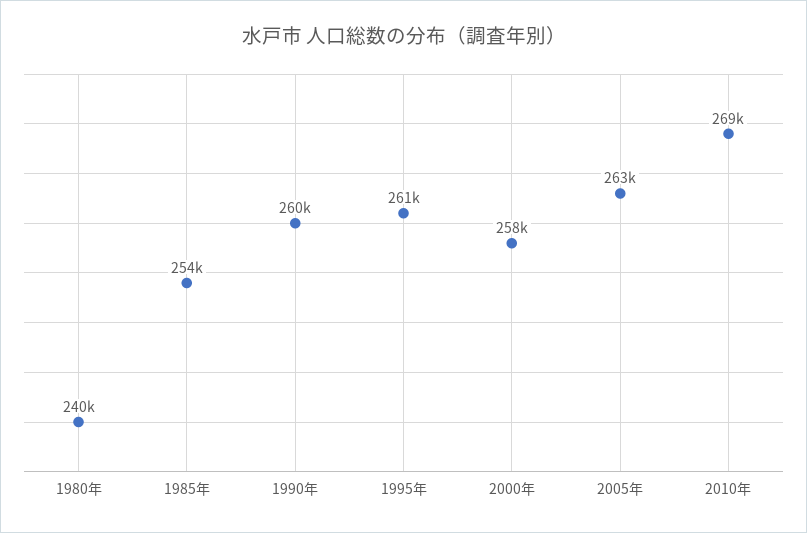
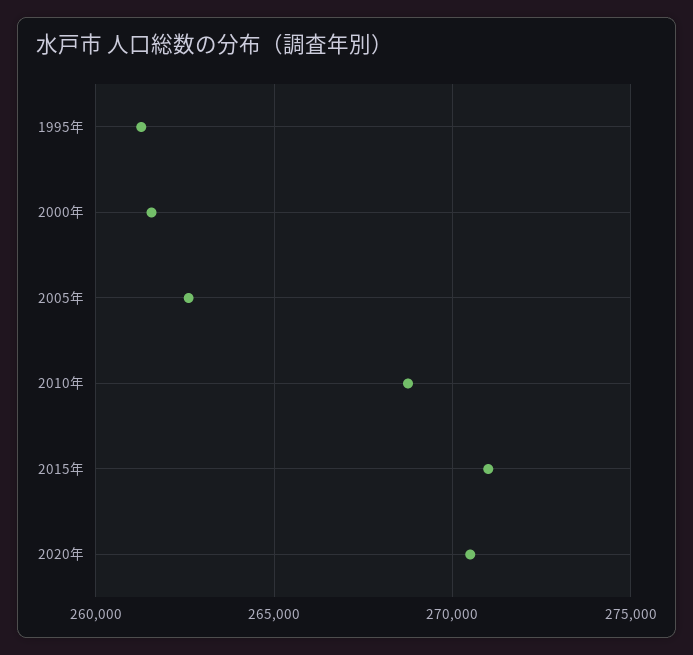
1980年: 240000 -> none
1985年: 254000 -> none
1990年: 260000 -> none
2000年: 258000 -> 261500
2015年: none -> 271000
2020年: none -> 270500

